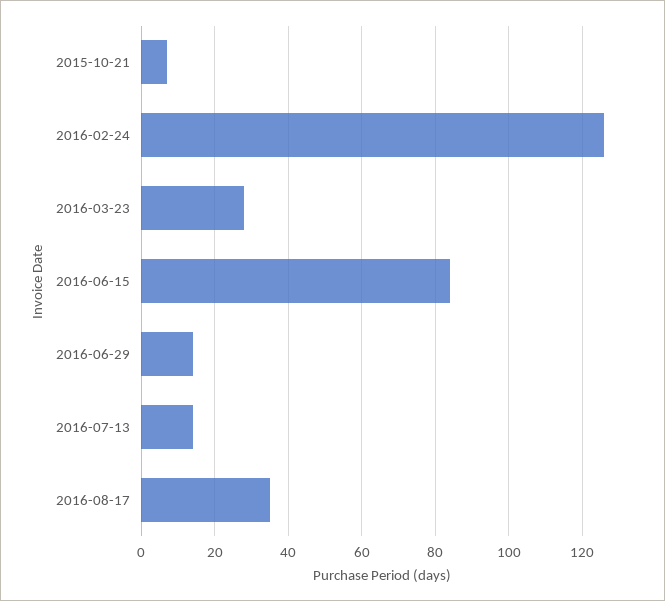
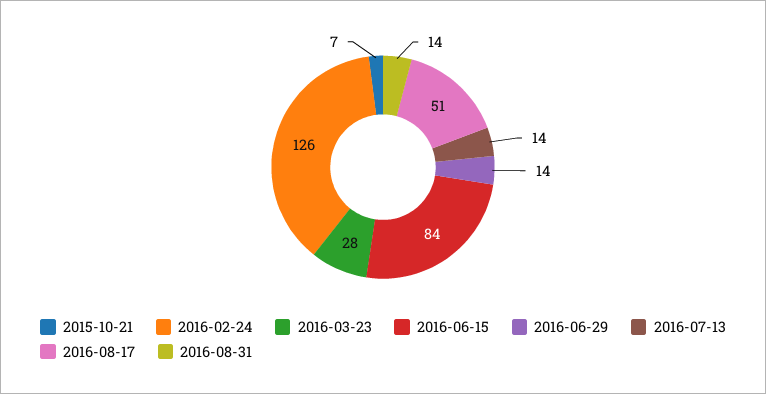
2016-08-17: 35 -> 51
2016-08-31: none -> 14

